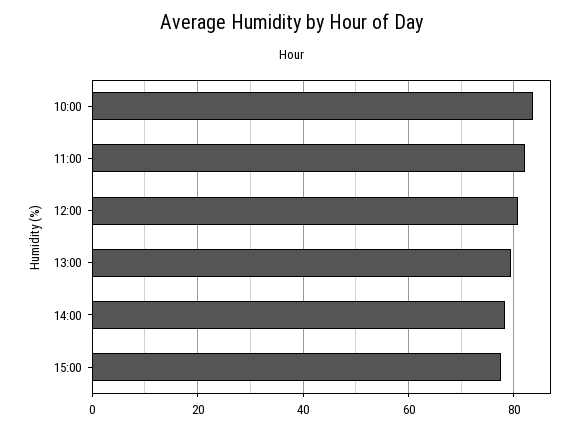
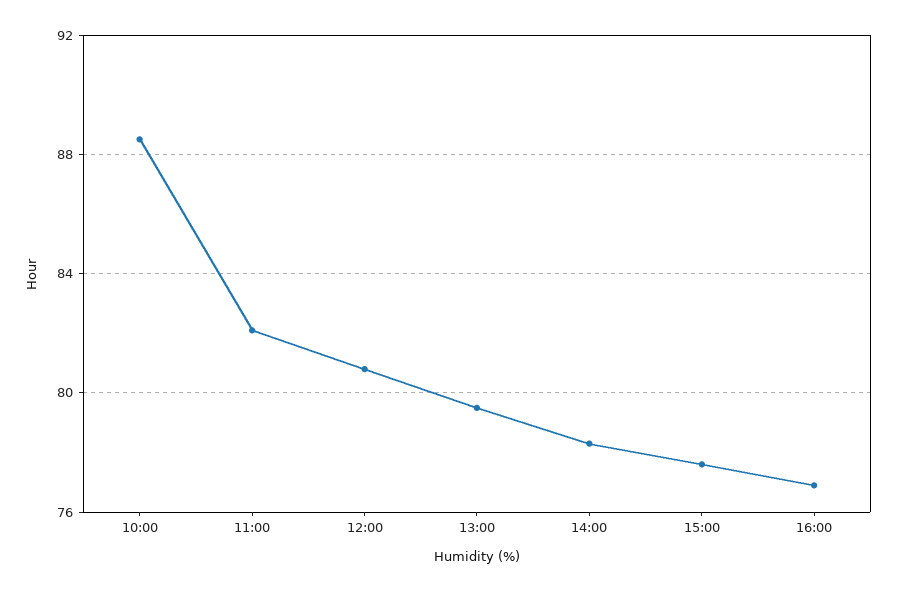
10:00: 84 -> 88.5
16:00: none -> 77

